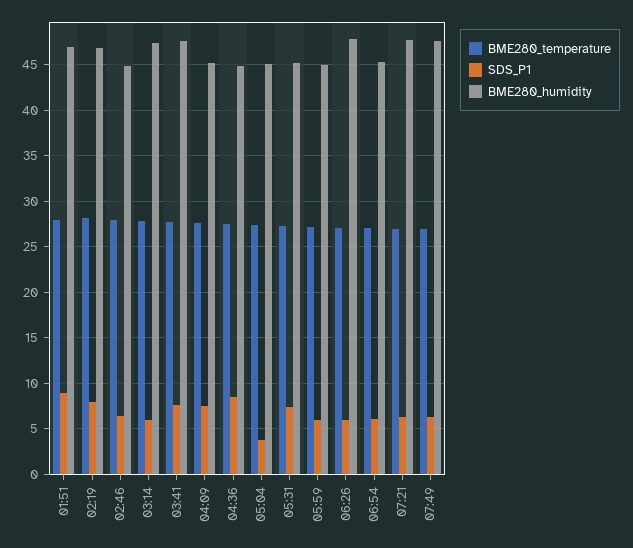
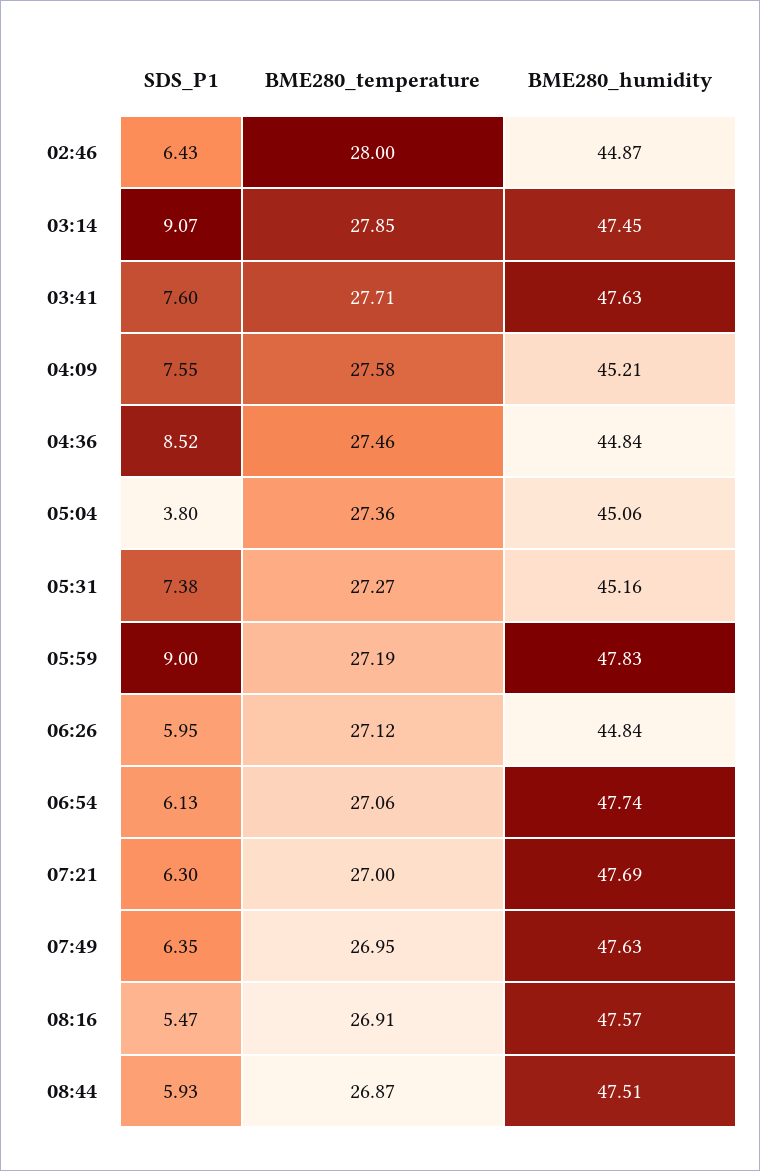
BME280_temperature, 01:51: 28 -> none
SDS_P1, 01:51: 9 -> none
BME280_humidity, 01:51: 47 -> none
BME280_temperature, 02:19: 28 -> none
SDS_P1, 02:19: 8 -> none
BME280_humidity, 02:19: 47 -> none
SDS_P1, 03:14: 6 -> 9.07
SDS_P1, 05:59: 6 -> 9
BME280_humidity, 05:59: 45 -> 47.83
BME280_humidity, 06:26: 48 -> 44.84
BME280_humidity, 06:54: 45 -> 47.74
SDS_P1, 08:16: none -> 5.47
BME280_temperature, 08:16: none -> 26.91
BME280_humidity, 08:16: none -> 47.57
SDS_P1, 08:44: none -> 5.93
BME280_temperature, 08:44: none -> 26.87
BME280_humidity, 08:44: none -> 47.51

